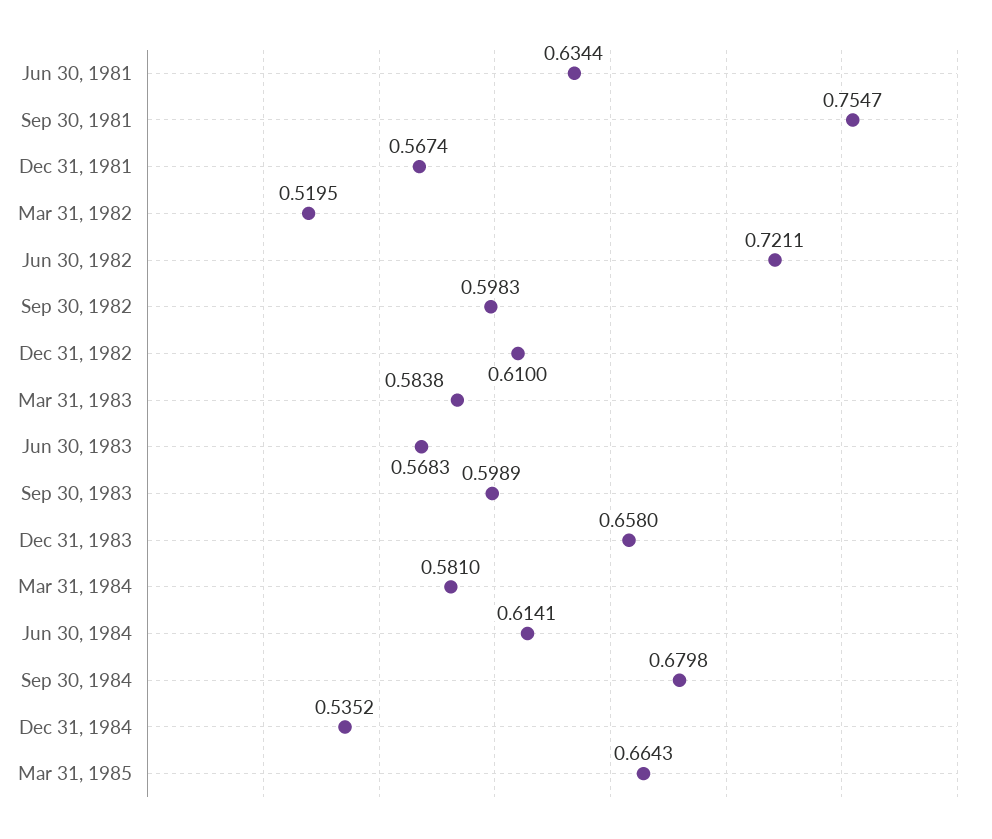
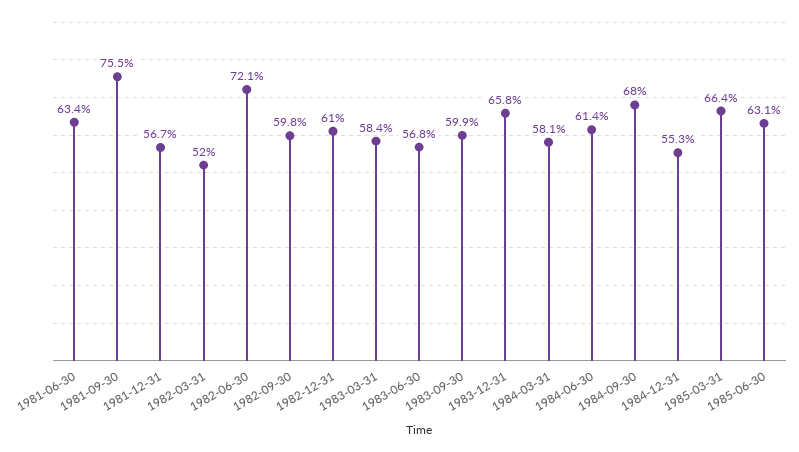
Dec 31, 1984: 0.5352 -> 0.553
1985-06-30: none -> 0.631

